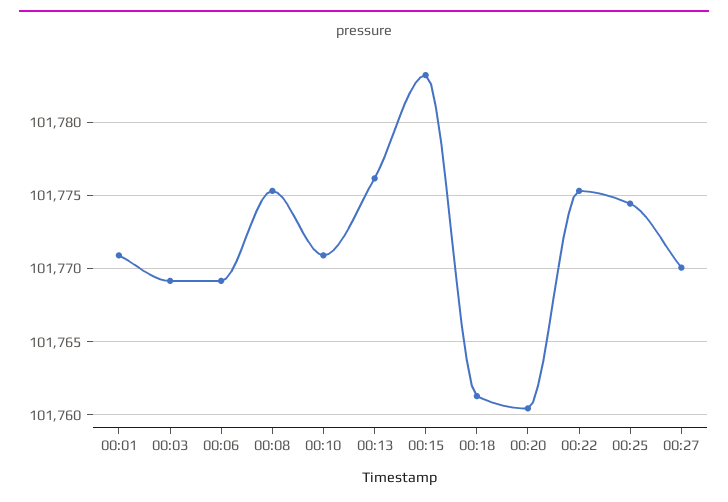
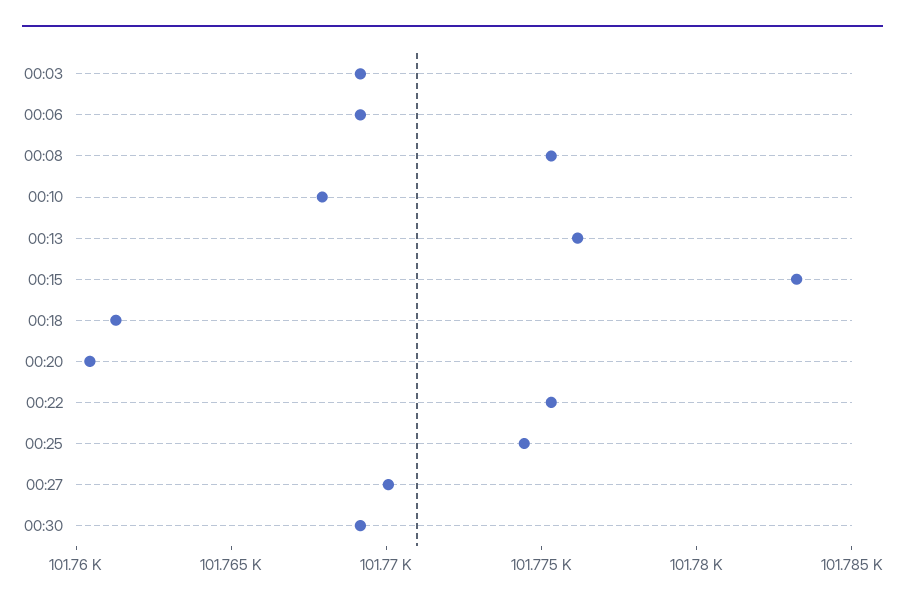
00:01: 101771 -> none
00:10: 101771 -> 101768
00:30: none -> 101769

